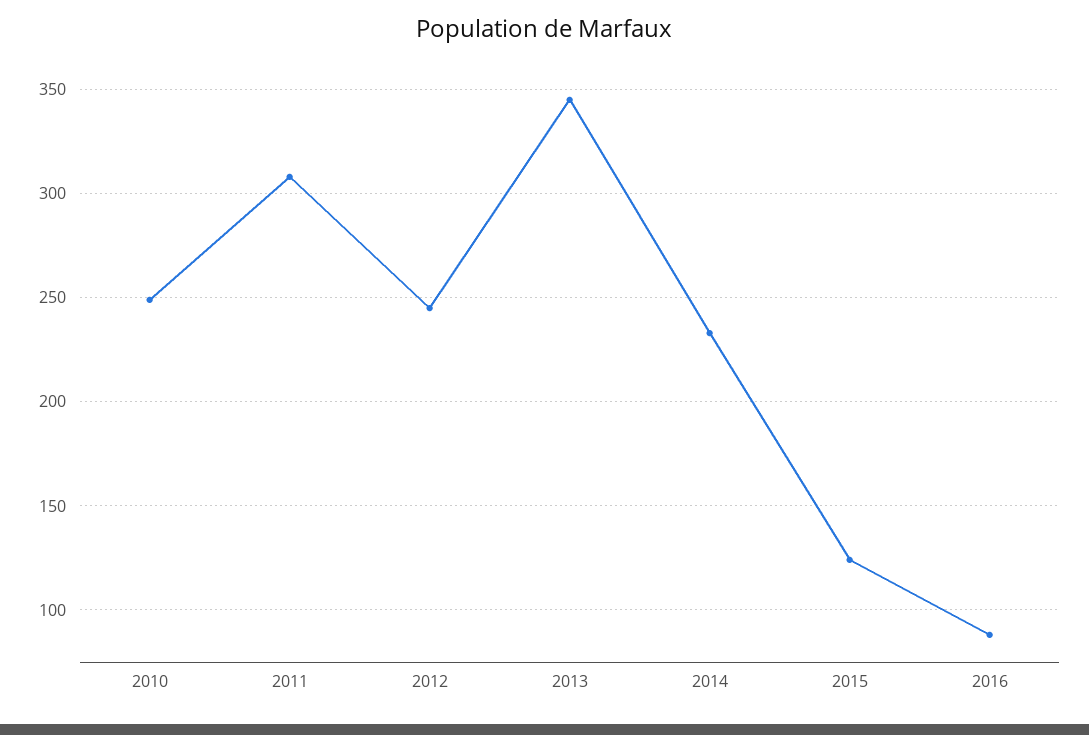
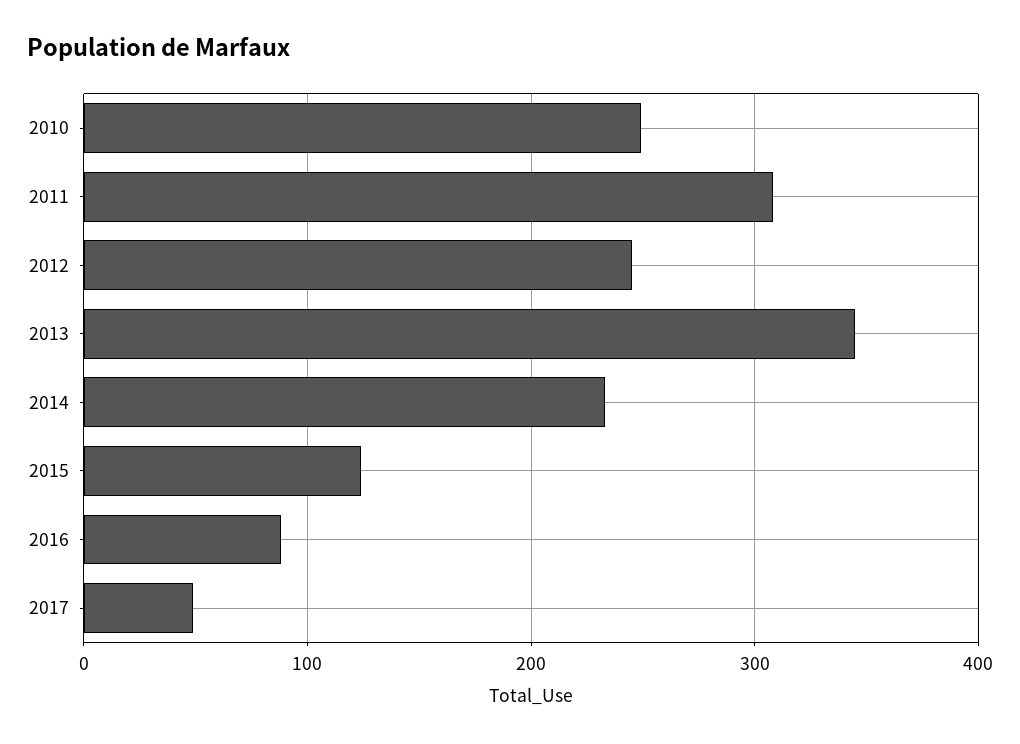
2017: none -> 50

